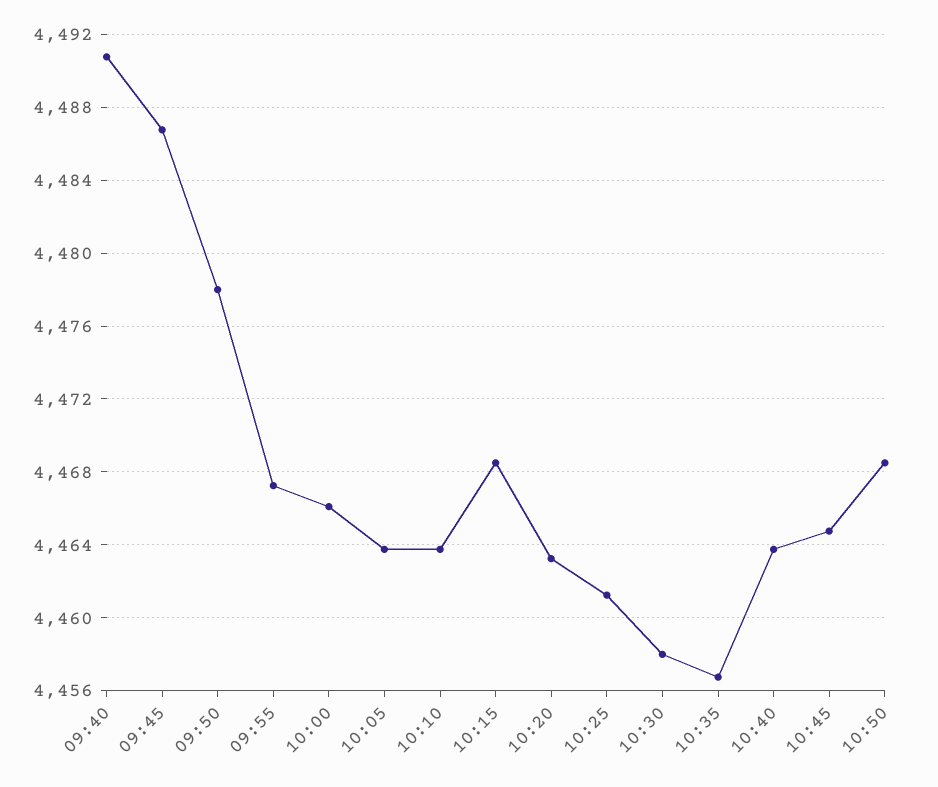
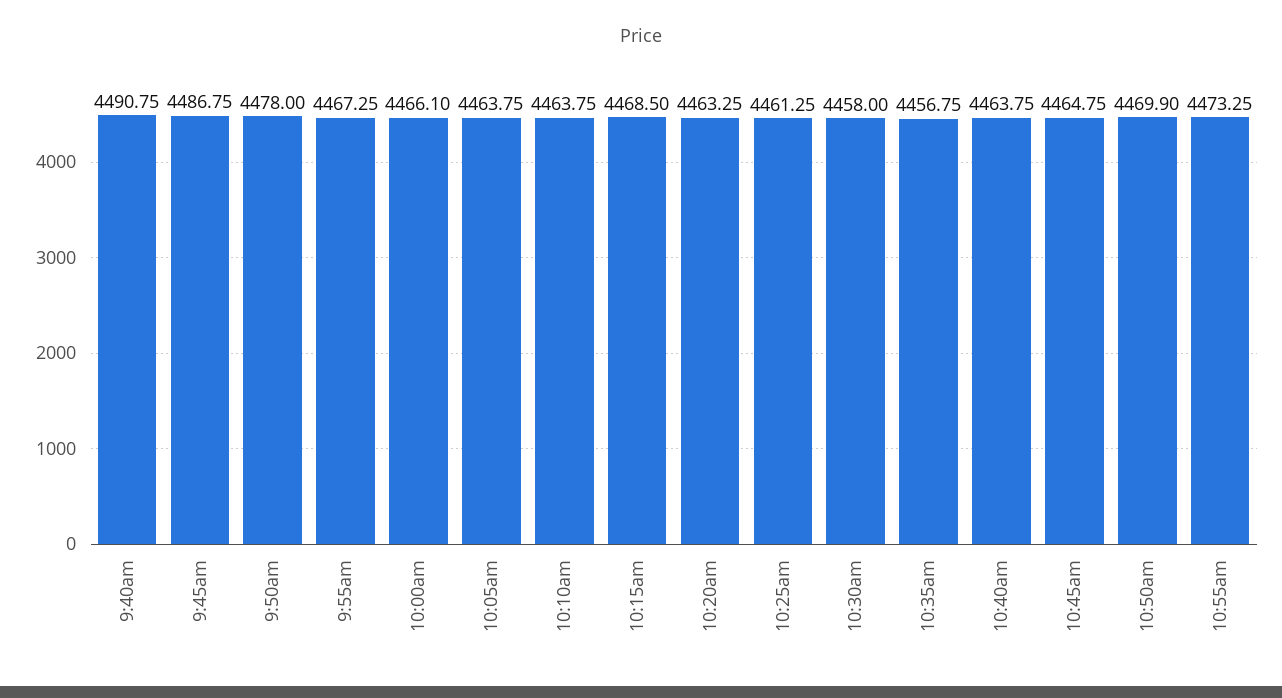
10:50: 4468.5 -> 4469.9
10:55am: none -> 4473.25

